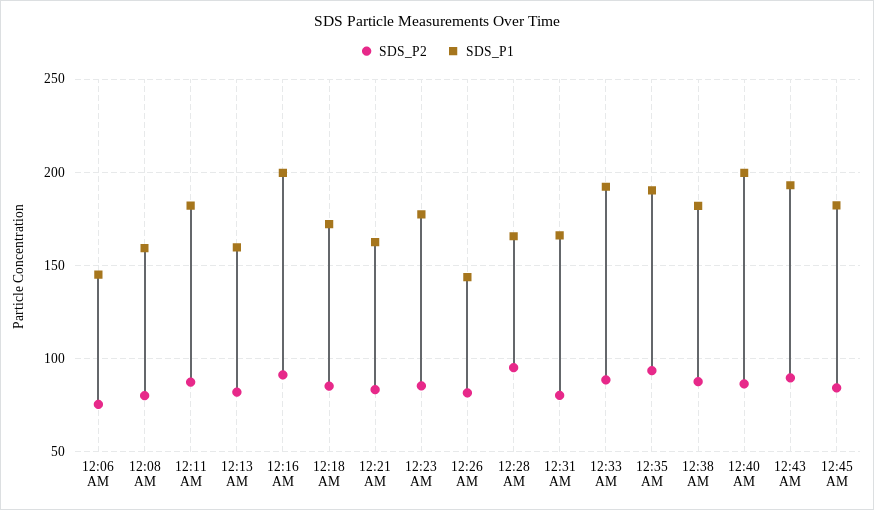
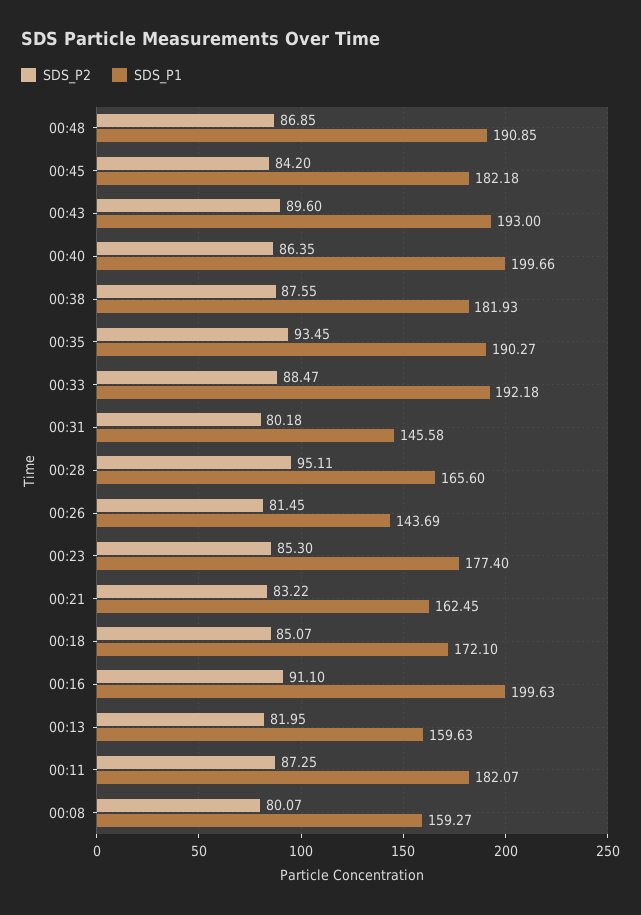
SDS_P2, 12:06 AM: 75 -> none
SDS_P1, 12:06 AM: 145 -> none
SDS_P1, 12:31 AM: 165 -> 145.58
SDS_P2, 00:48: none -> 86.85
SDS_P1, 00:48: none -> 190.85

